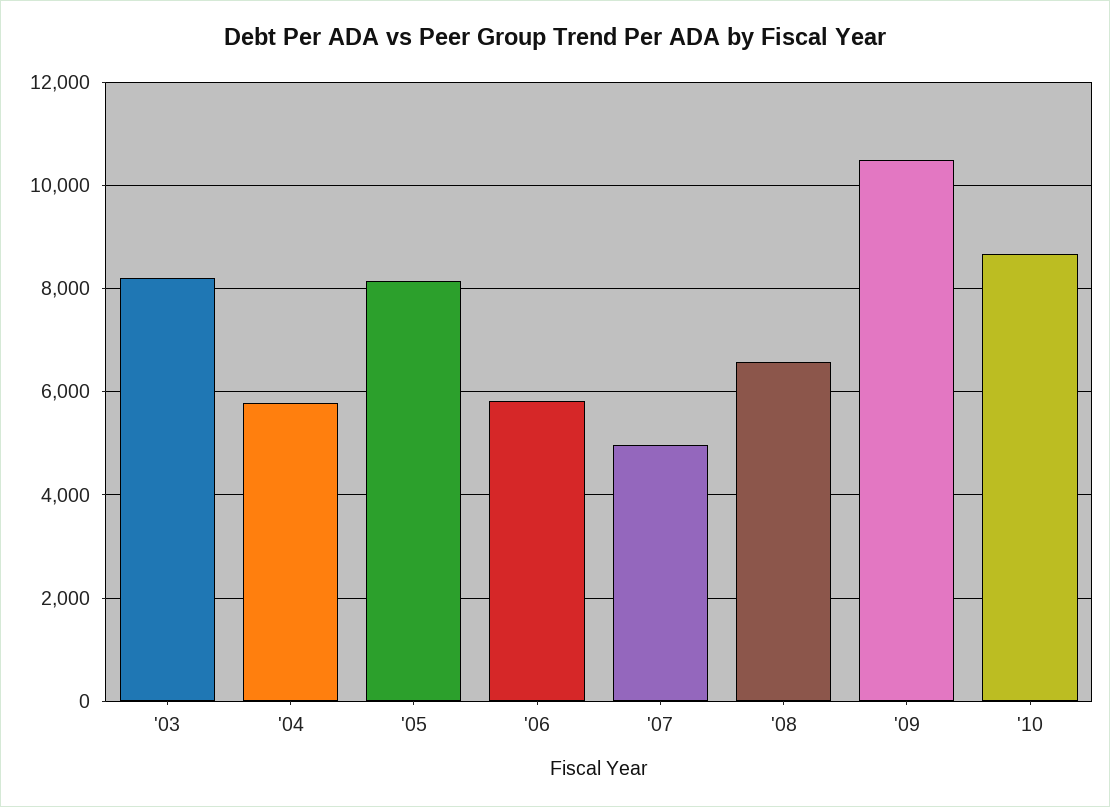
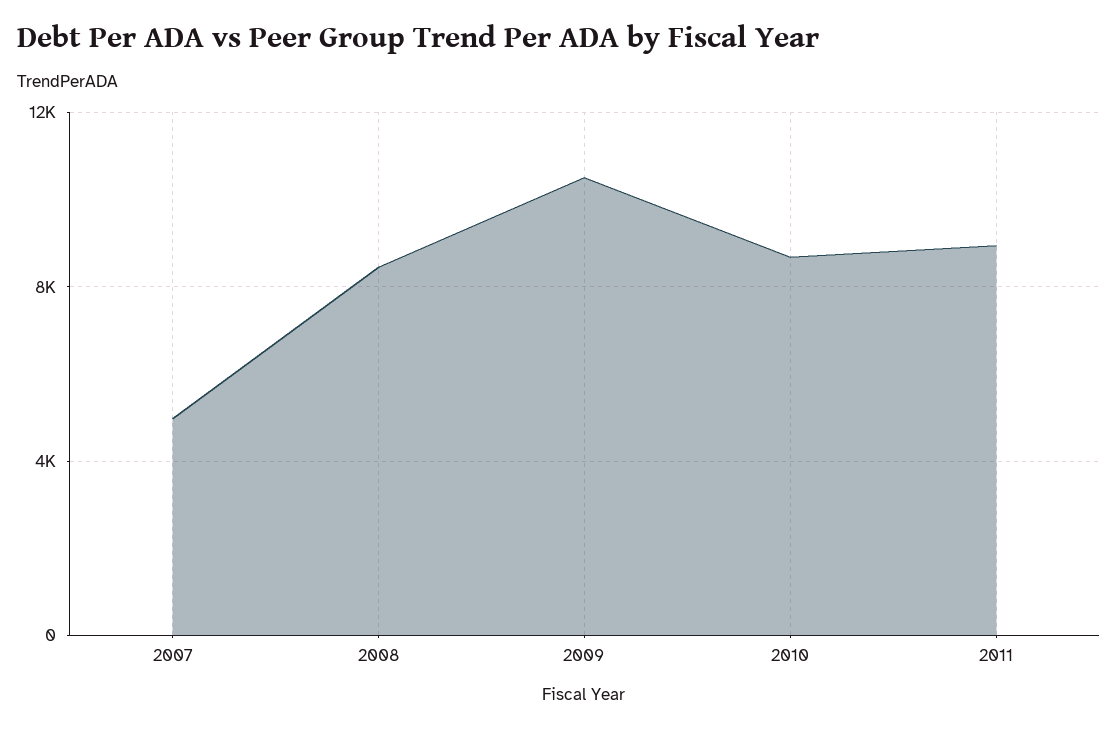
'03: 8200 -> none
'04: 5800 -> none
'05: 8200 -> none
'06: 5800 -> none
'08: 6600 -> 8500
2011: none -> 9000

